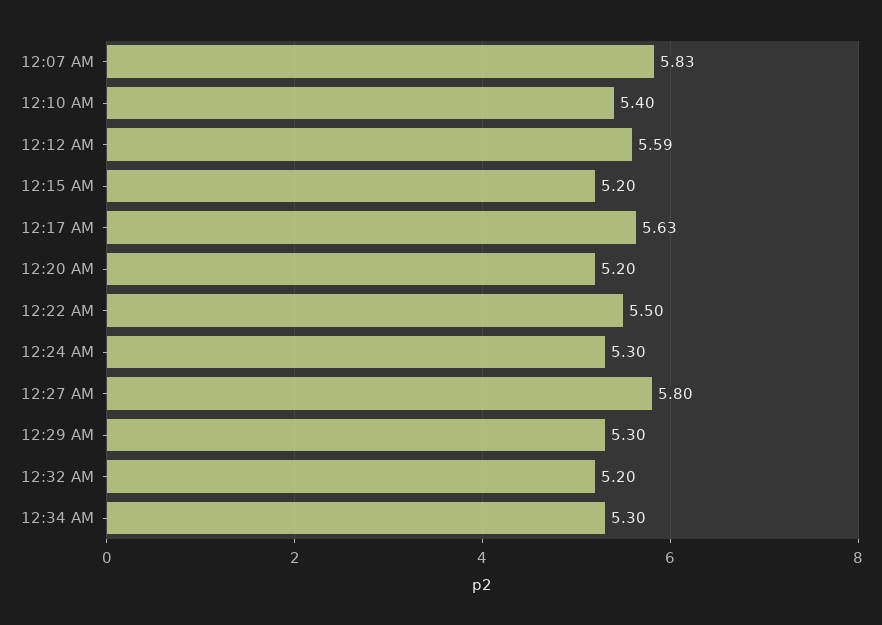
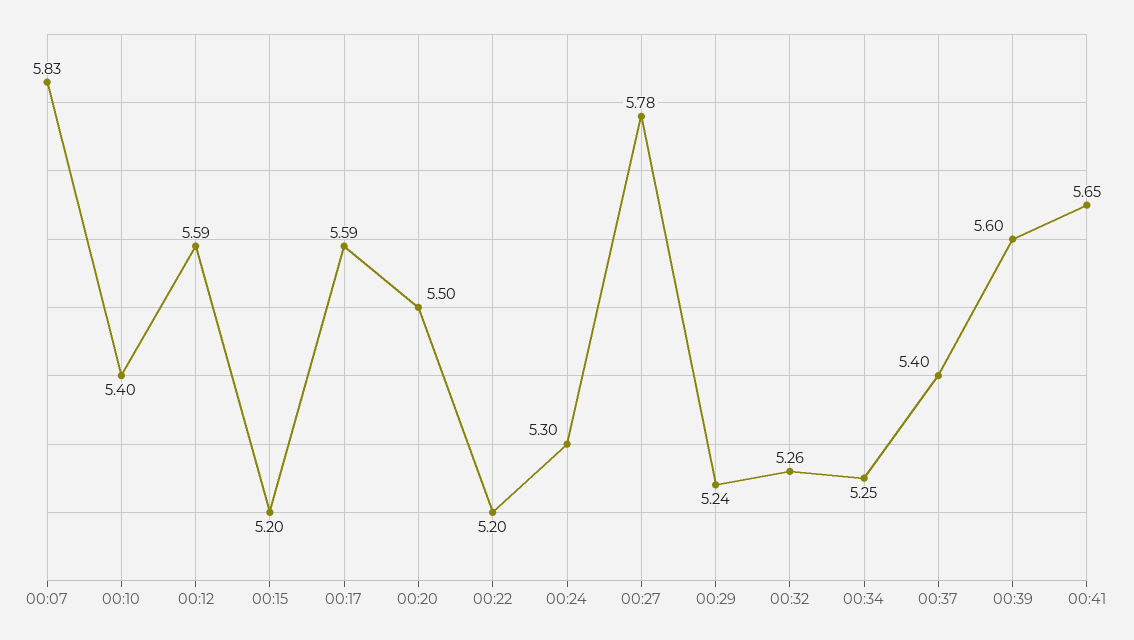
12:17 AM: 5.63 -> 5.59
12:20 AM: 5.2 -> 5.5
12:22 AM: 5.5 -> 5.2
12:27 AM: 5.8 -> 5.78
12:29 AM: 5.3 -> 5.24
12:32 AM: 5.2 -> 5.26
12:34 AM: 5.3 -> 5.25
00:37: none -> 5.4
00:39: none -> 5.6
00:41: none -> 5.65

